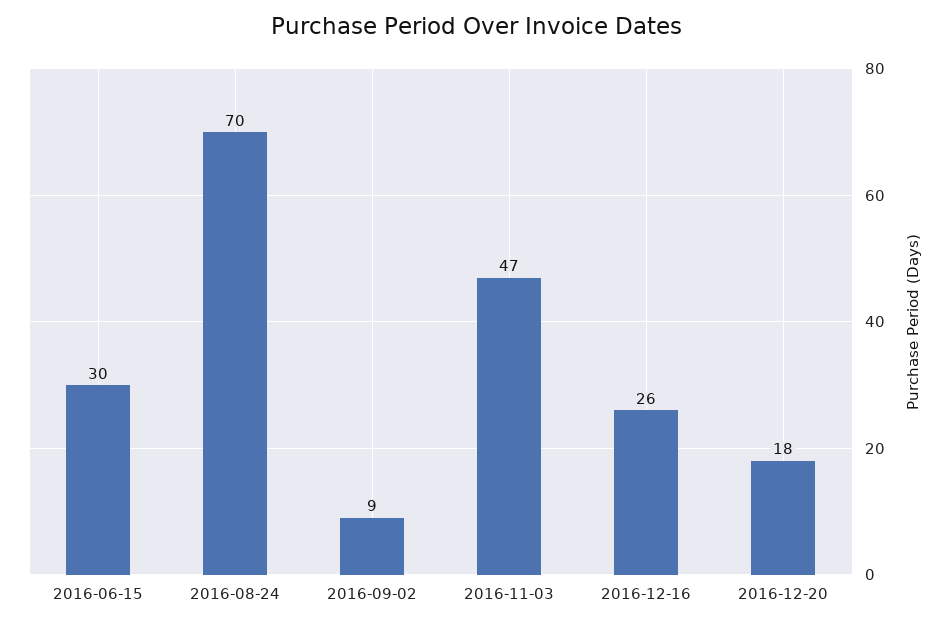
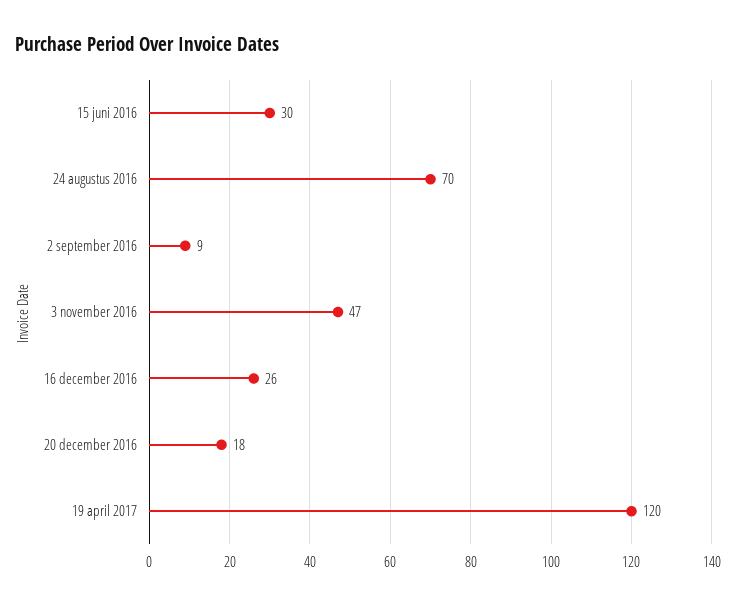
19 april 2017: none -> 120

